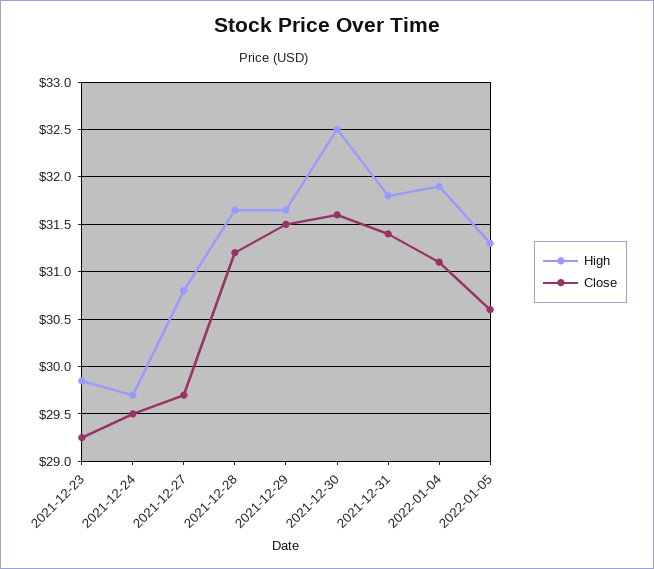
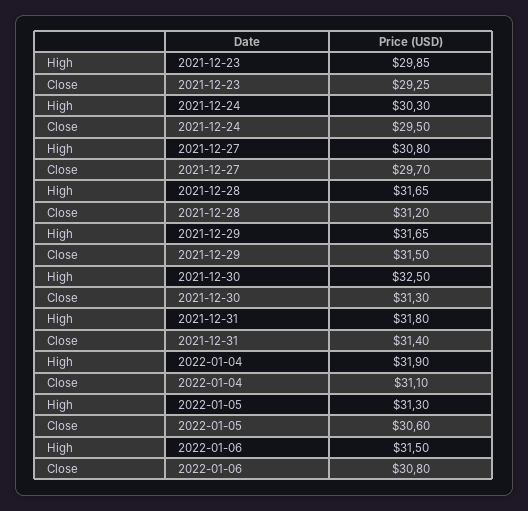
High, 2021-12-24: 29.7 -> 30.3
Close, 2021-12-30: 31.6 -> 31.3
High, 2022-01-06: none -> 31.5
Close, 2022-01-06: none -> 30.8

